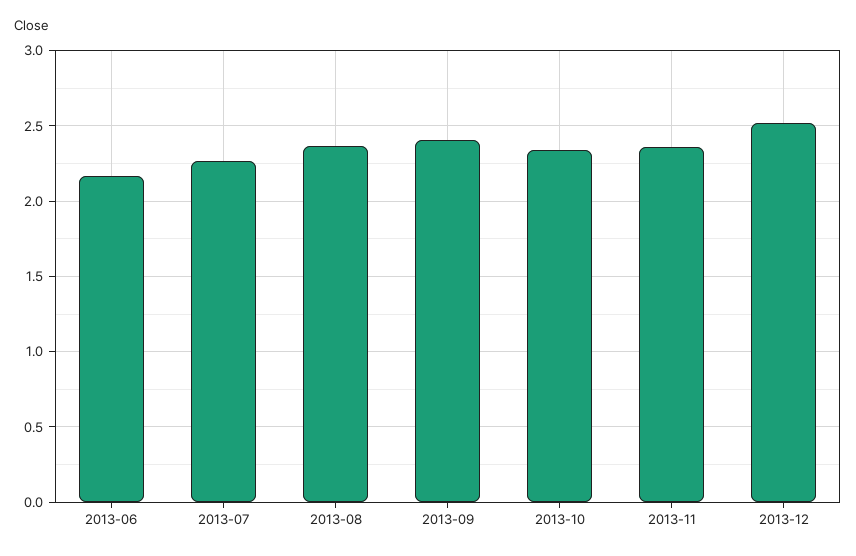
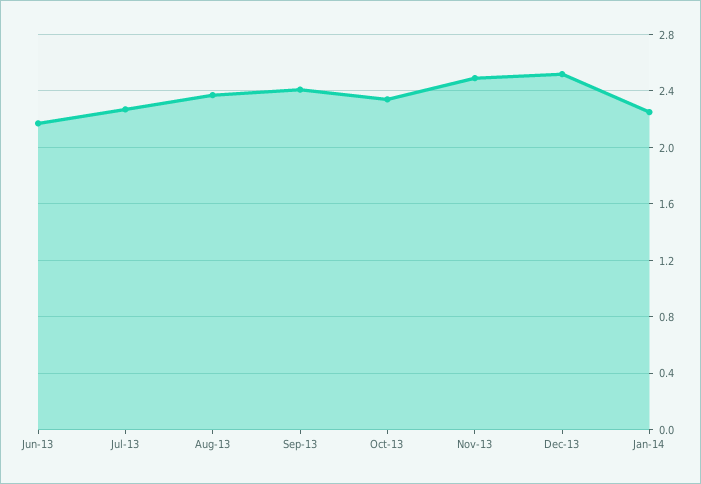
2013-11: 2.35 -> 2.5
Jan-14: none -> 2.25

